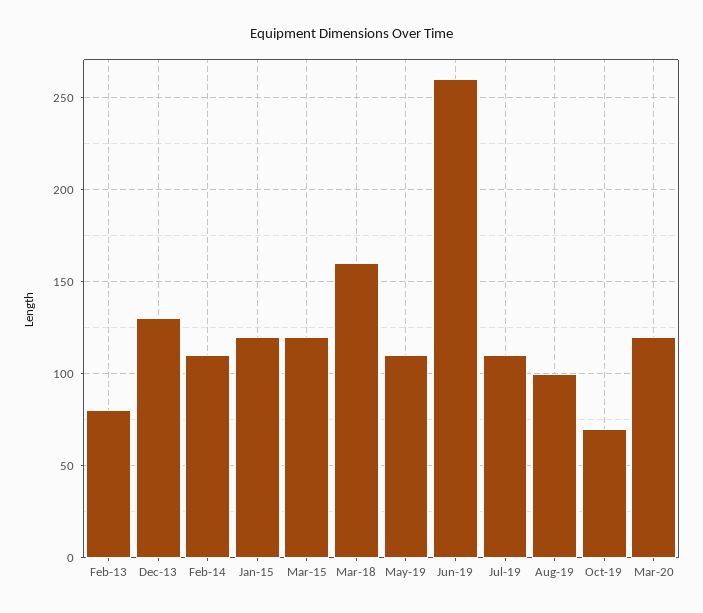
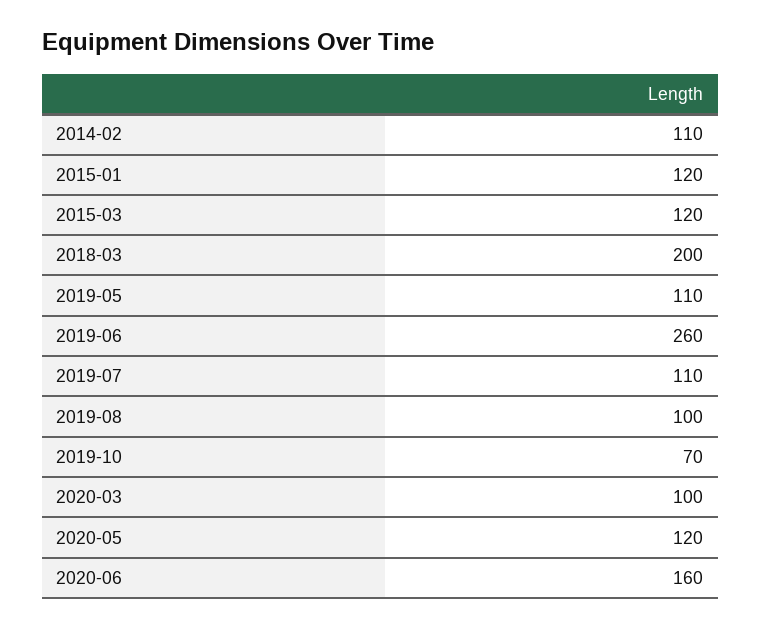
Feb-13: 80 -> none
Dec-13: 130 -> none
Mar-18: 160 -> 200
Mar-20: 120 -> 100
2020-05: none -> 120
2020-06: none -> 160

